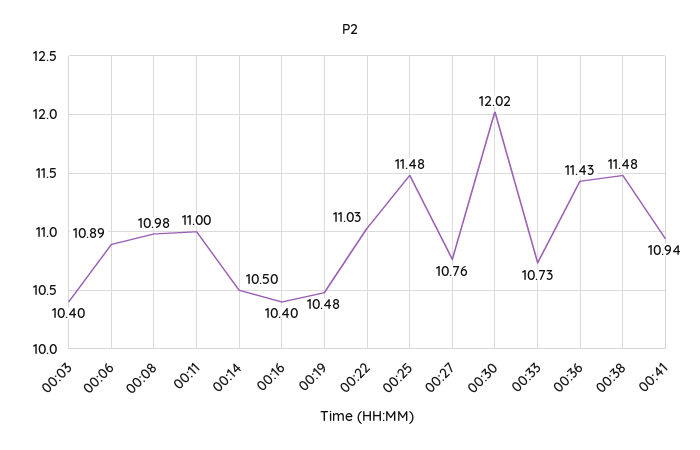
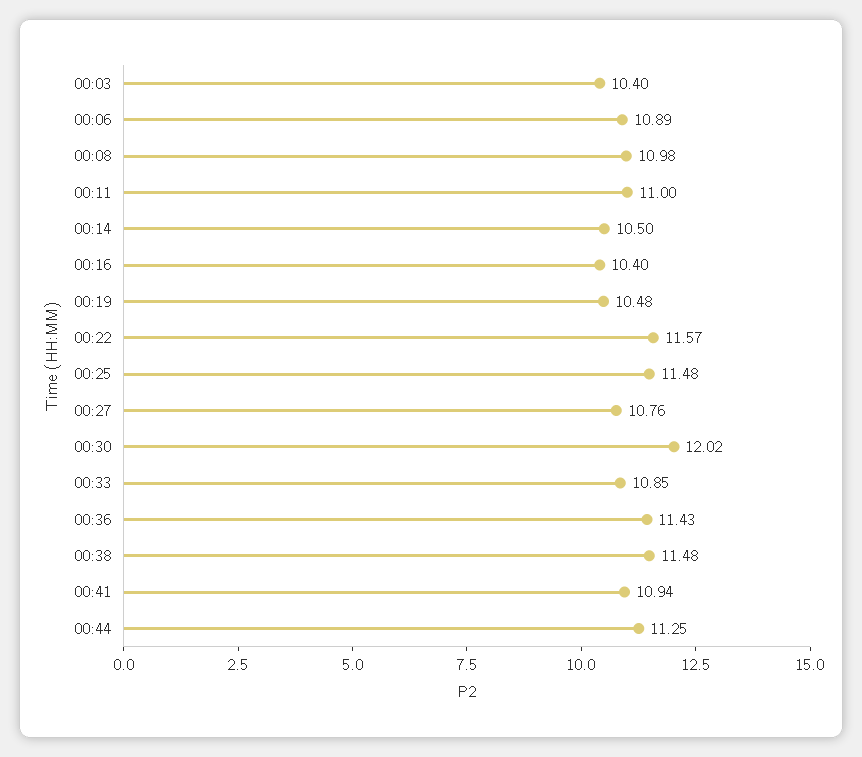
00:22: 11.03 -> 11.57
00:33: 10.73 -> 10.85
00:44: none -> 11.25

